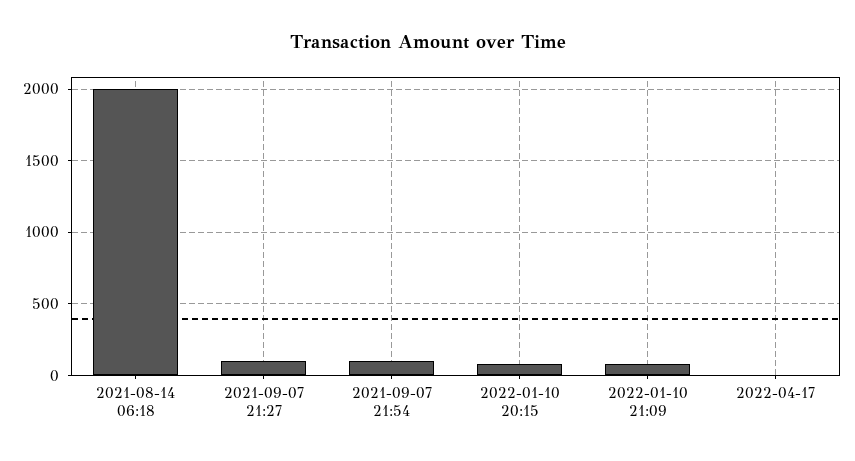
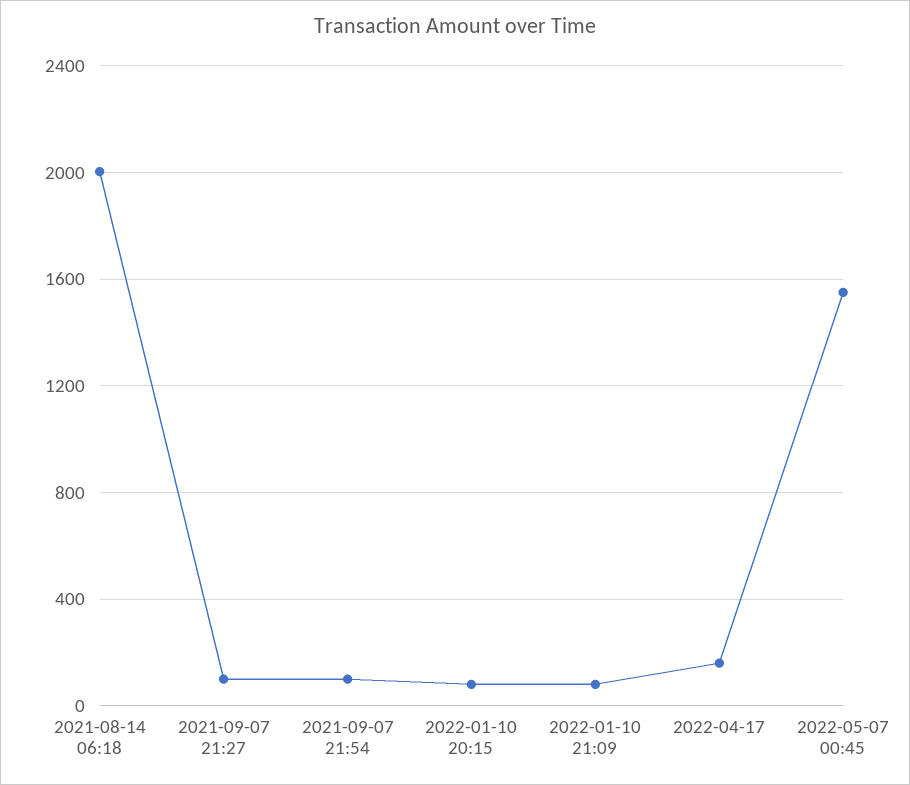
2022-04-17: 0 -> 150
2022-05-07 00:45: none -> 1550

